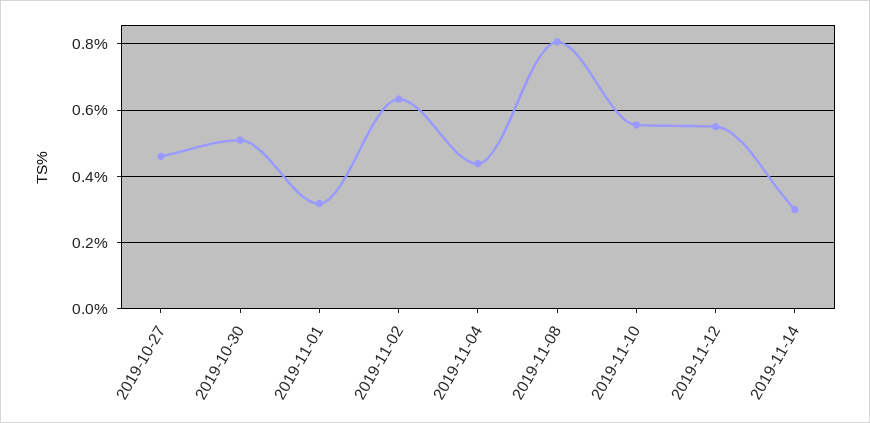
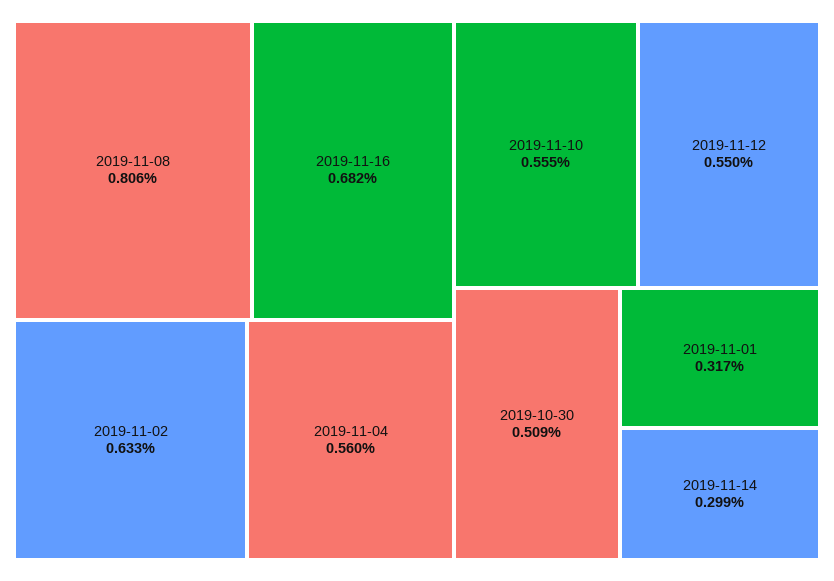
2019-10-27: 0.46 -> none
2019-11-04: 0.44 -> 0.56
2019-11-16: none -> 0.682

